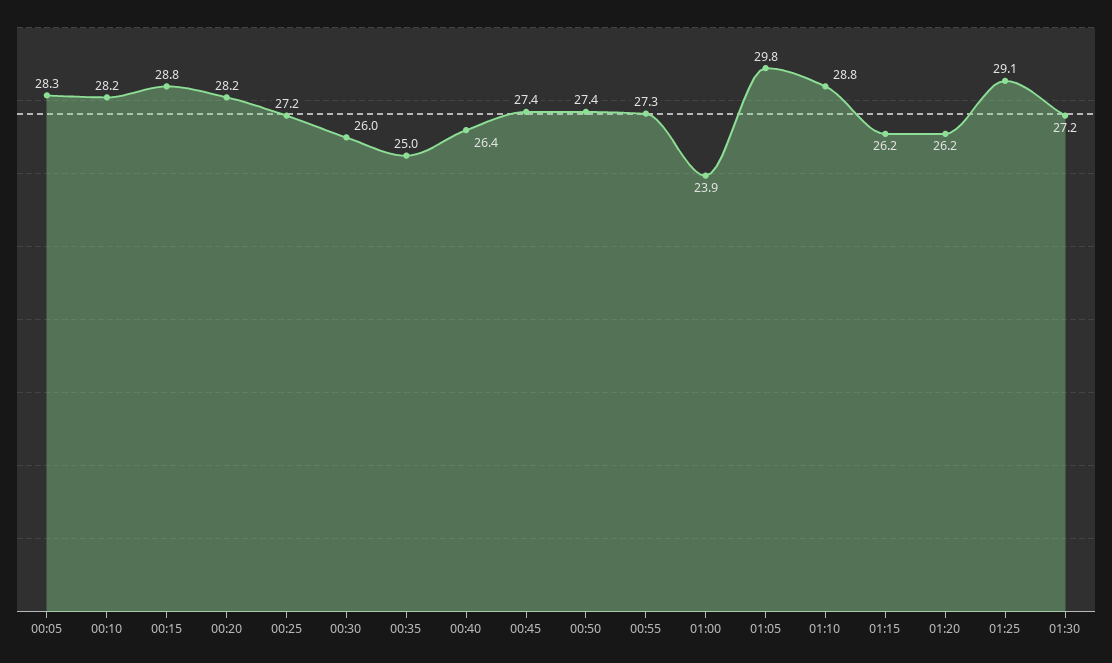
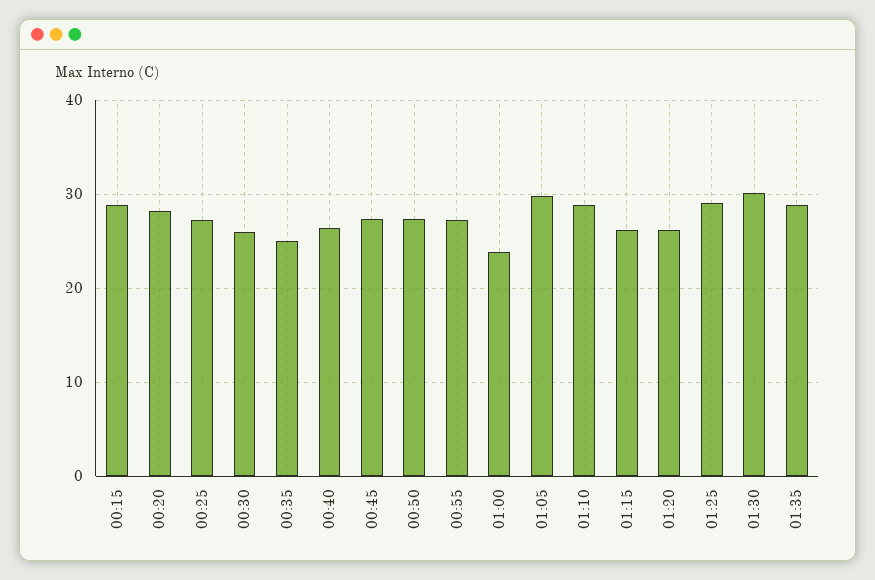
00:05: 28.3 -> none
00:10: 28.2 -> none
01:30: 27.2 -> 30
01:35: none -> 29

